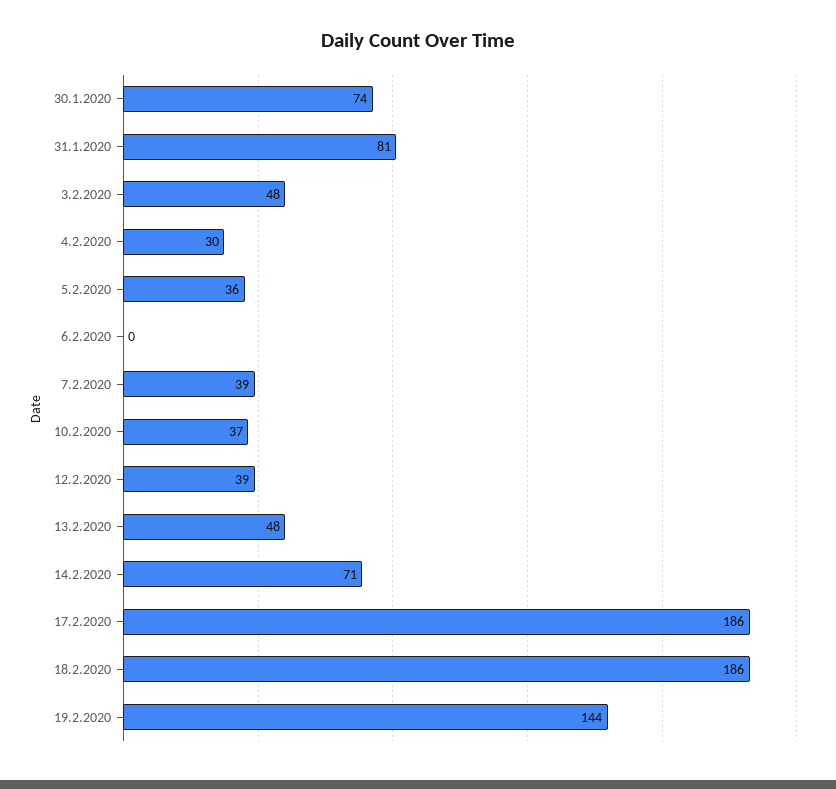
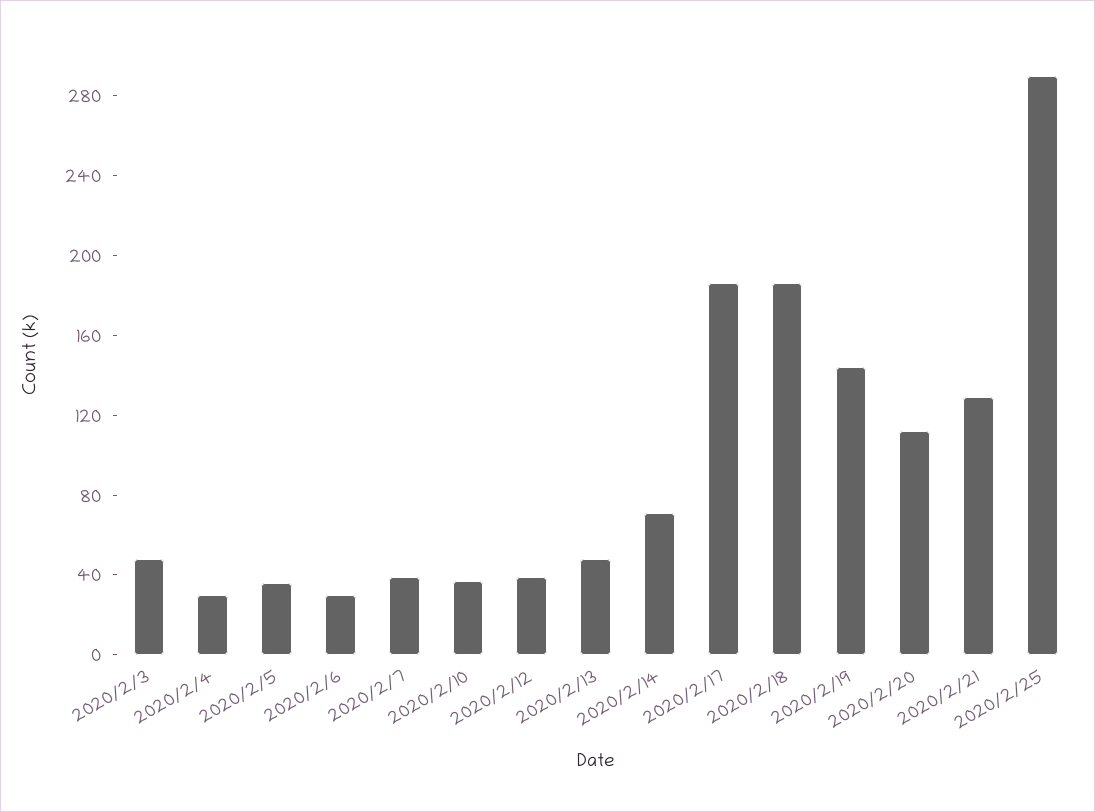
30.1.2020: 74 -> none
31.1.2020: 81 -> none
6.2.2020: 0 -> 30
2020/2/20: none -> 110
2020/2/21: none -> 130
2020/2/25: none -> 290

